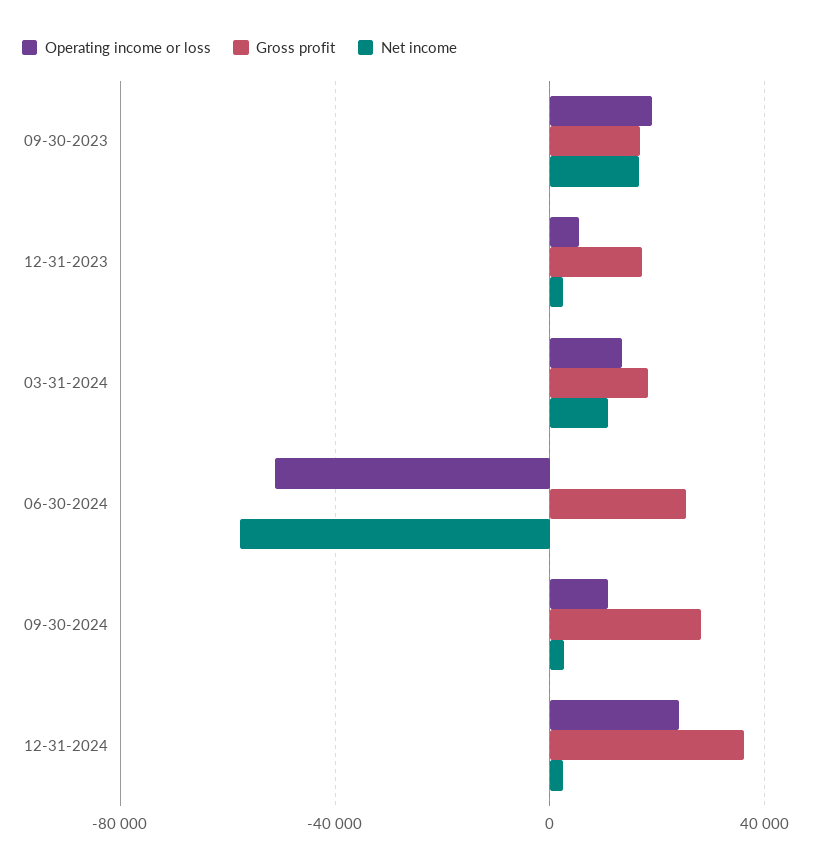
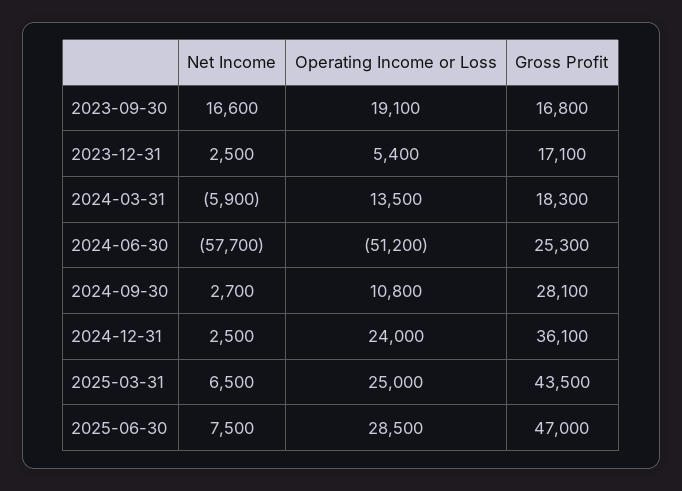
Net income, 03-31-2024: 10000 -> -5900
Net income, 2025-03-31: none -> 6500
Operating income or loss, 2025-03-31: none -> 25000
Gross profit, 2025-03-31: none -> 43500
Net income, 2025-06-30: none -> 7500
Operating income or loss, 2025-06-30: none -> 28500
Gross profit, 2025-06-30: none -> 47000

